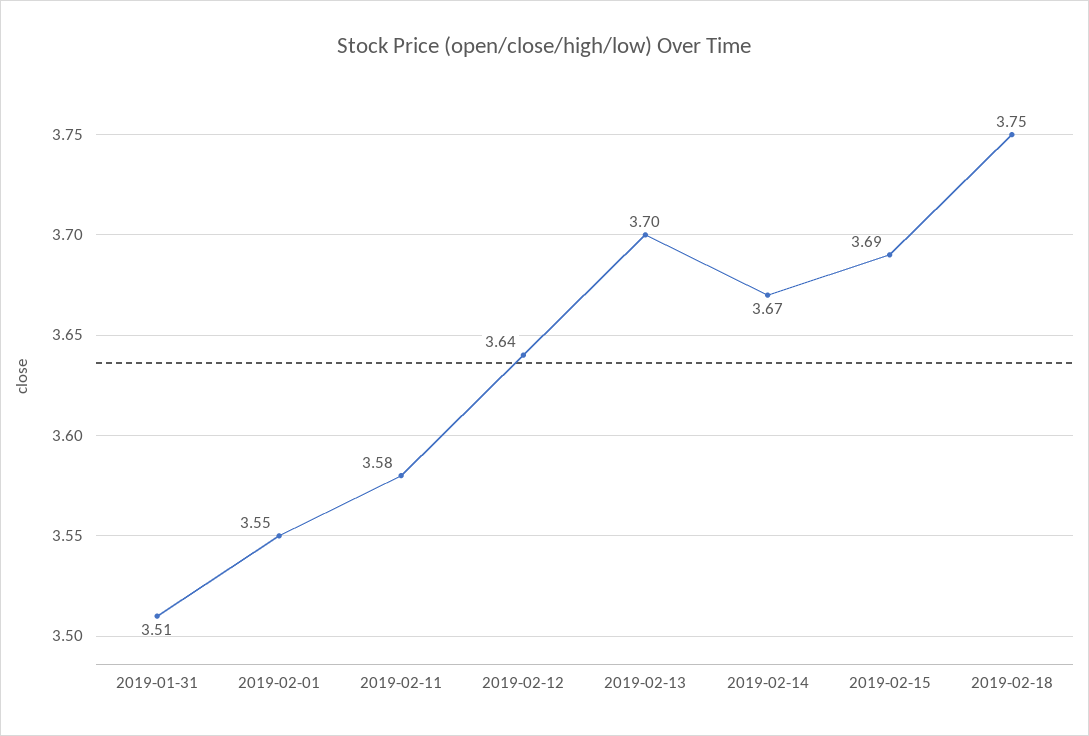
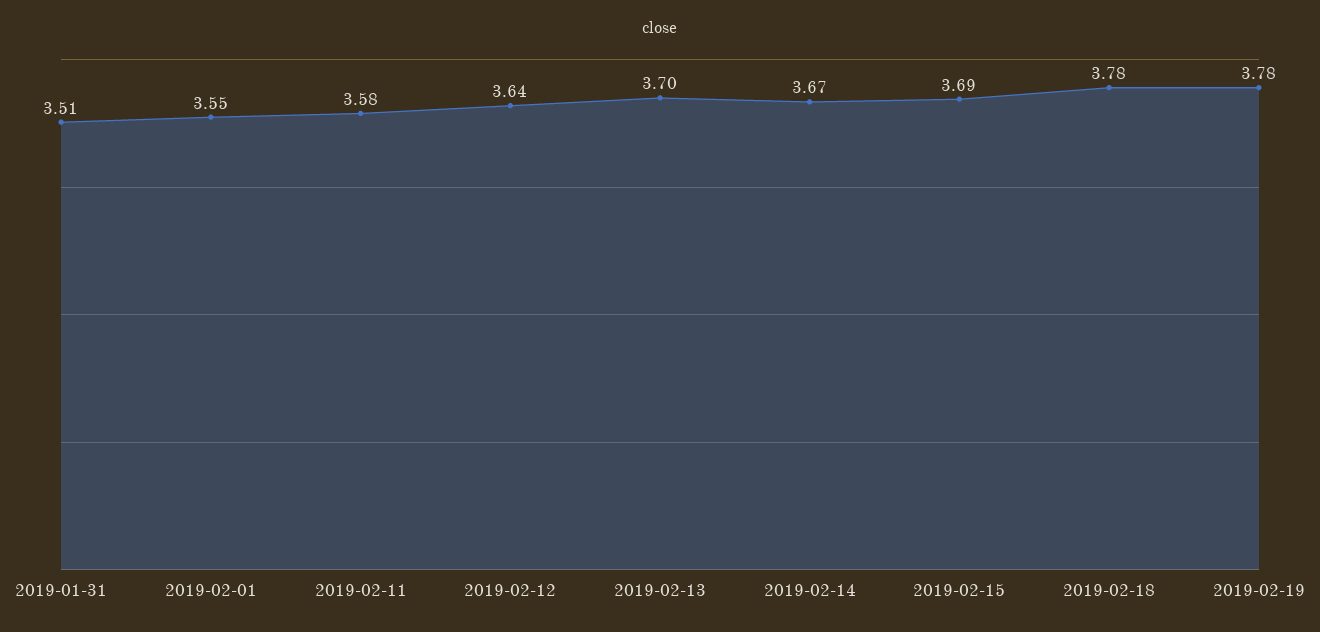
2019-02-18: 3.75 -> 3.78
2019-02-19: none -> 3.78

